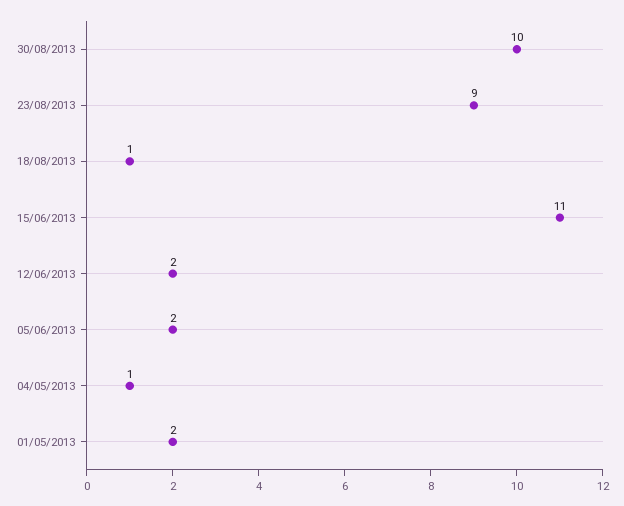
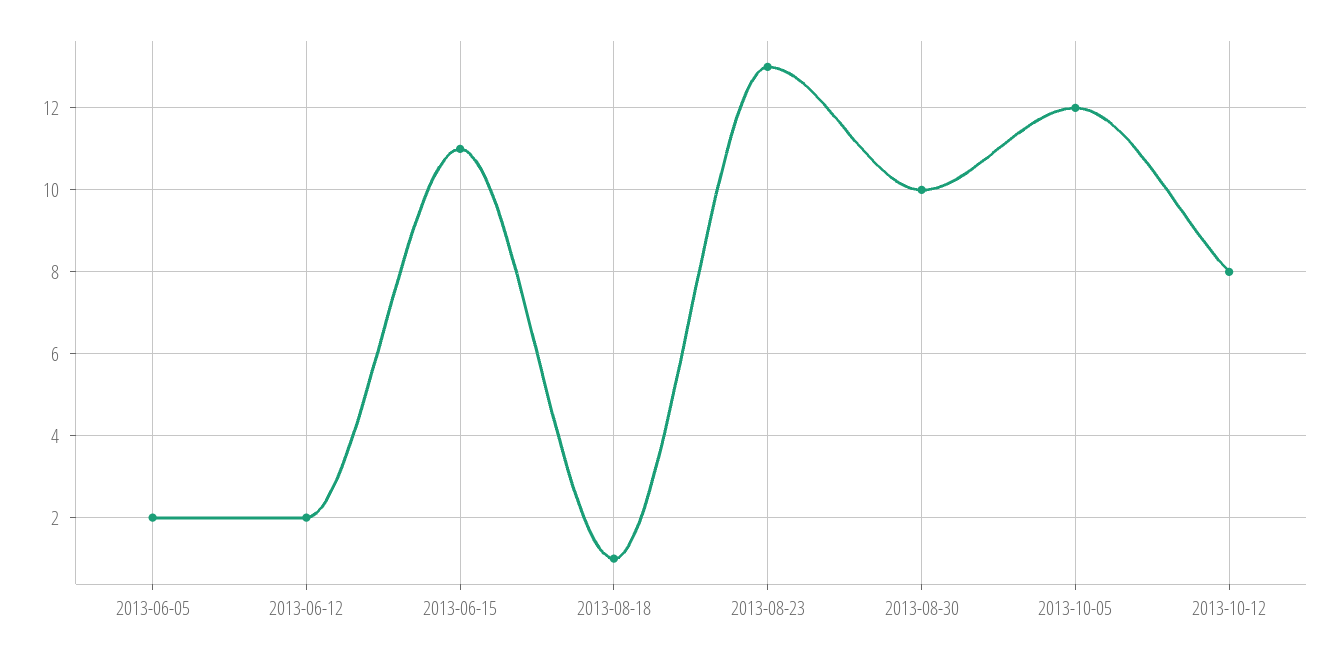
23/08/2013: 9 -> 13
04/05/2013: 1 -> none
01/05/2013: 2 -> none
2013-10-05: none -> 12
2013-10-12: none -> 8

